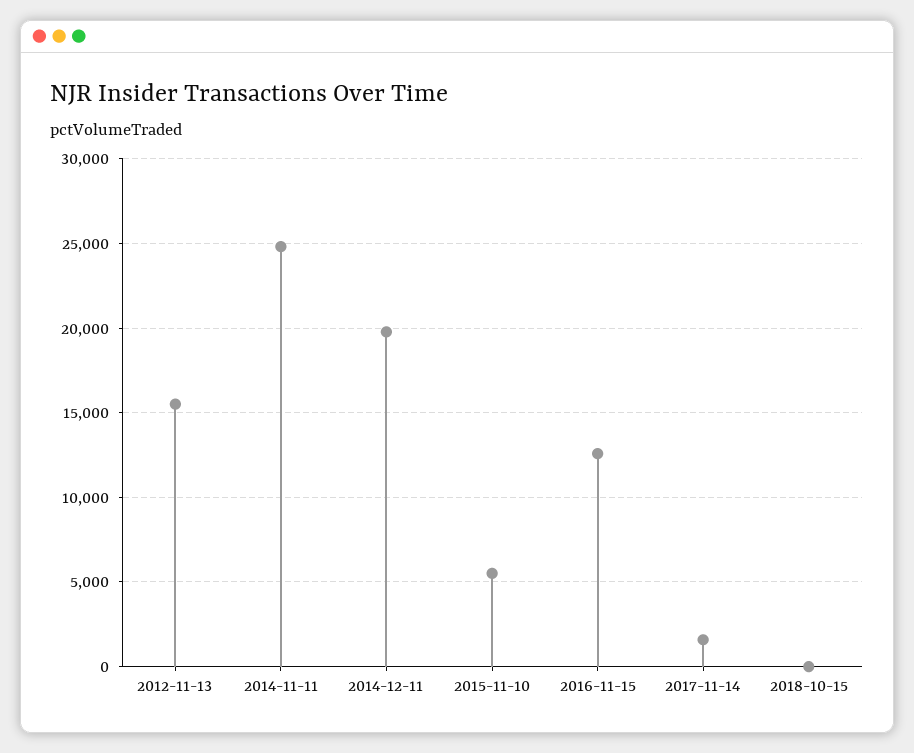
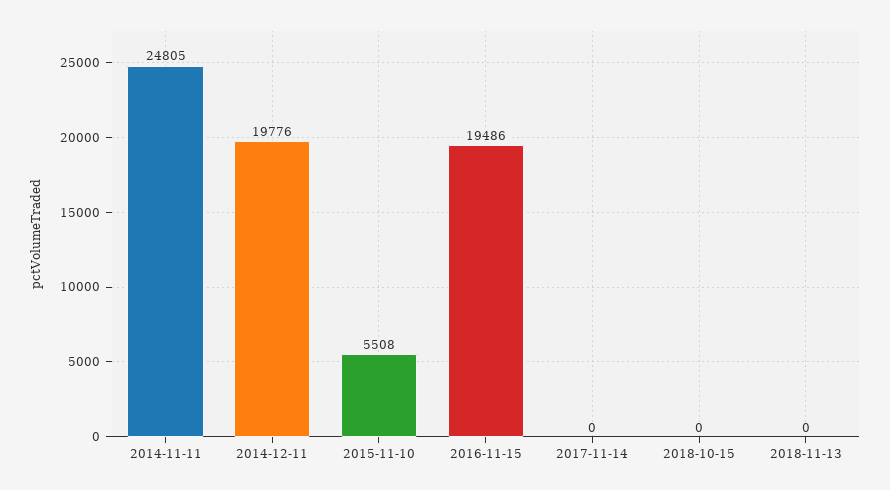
2012-11-13: 15500 -> none
2016-11-15: 12500 -> 19486
2017-11-14: 1500 -> 0
2018-11-13: none -> 0

